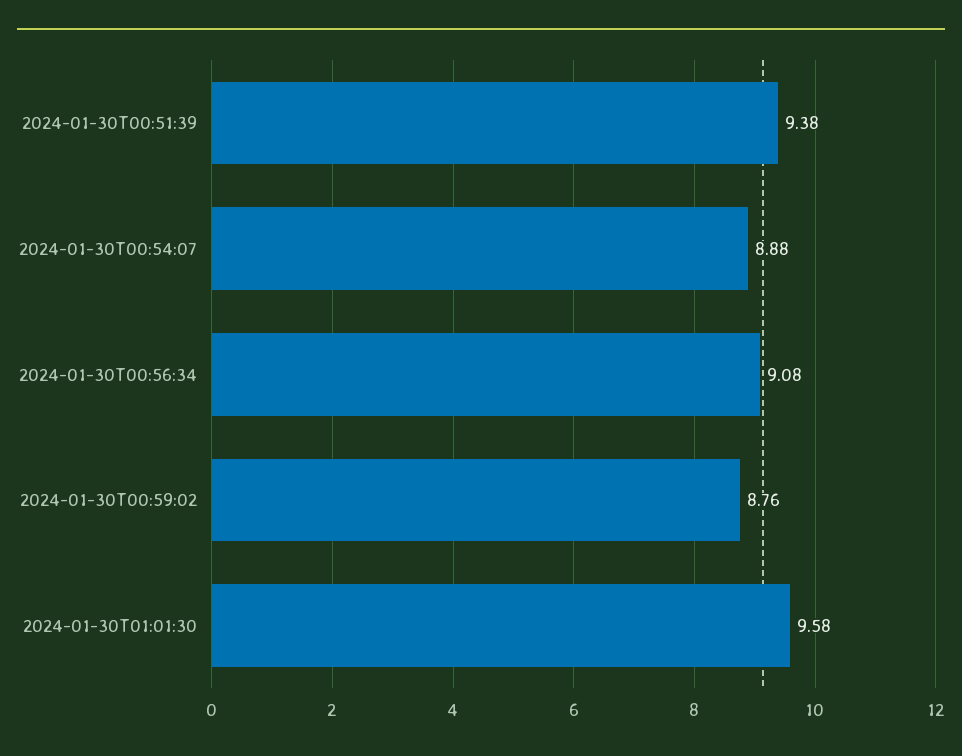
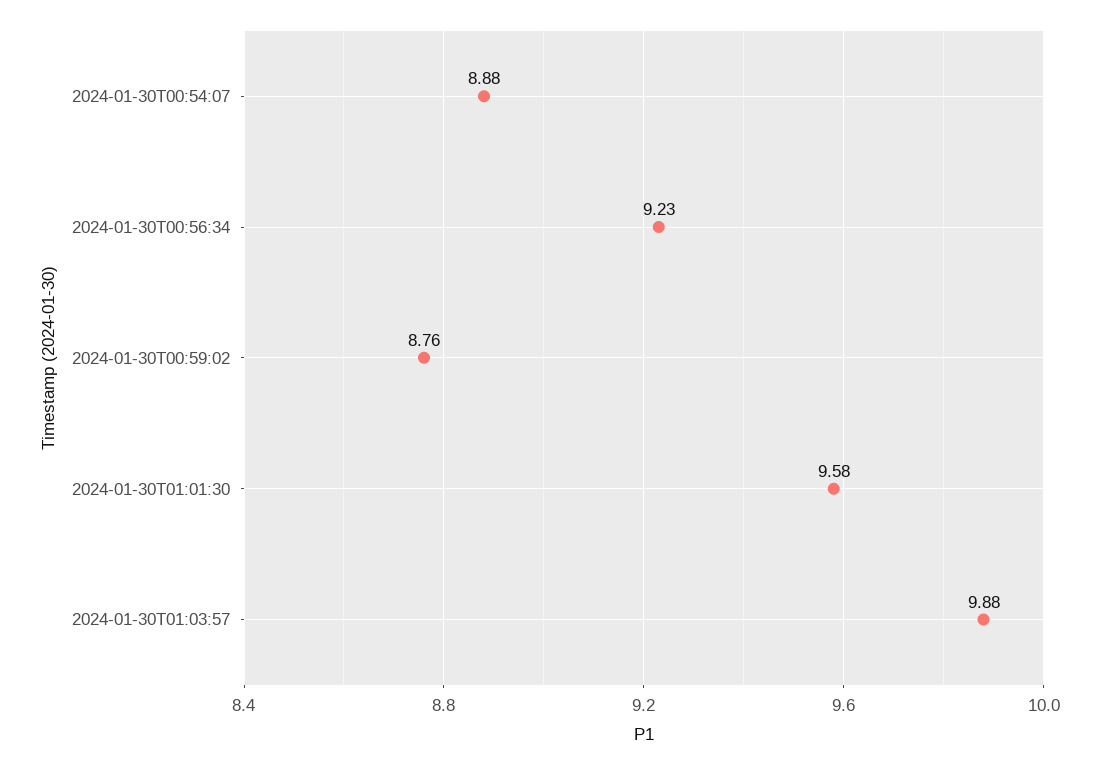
2024-01-30T00:51:39: 9.38 -> none
2024-01-30T00:56:34: 9.08 -> 9.23
2024-01-30T01:03:57: none -> 9.88

